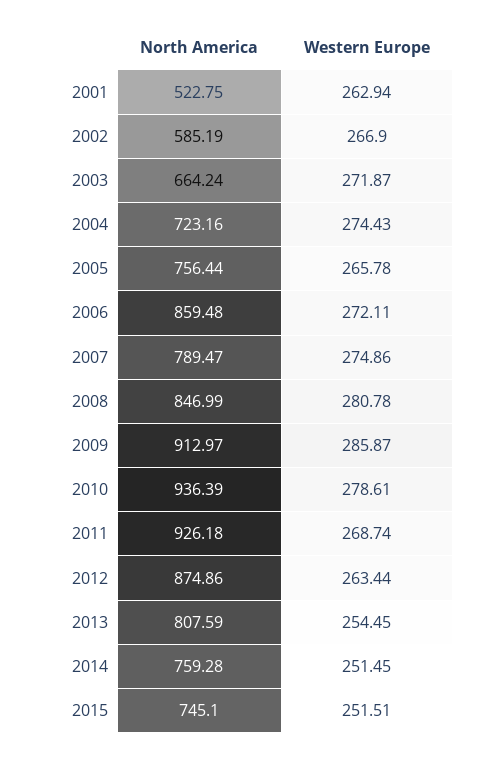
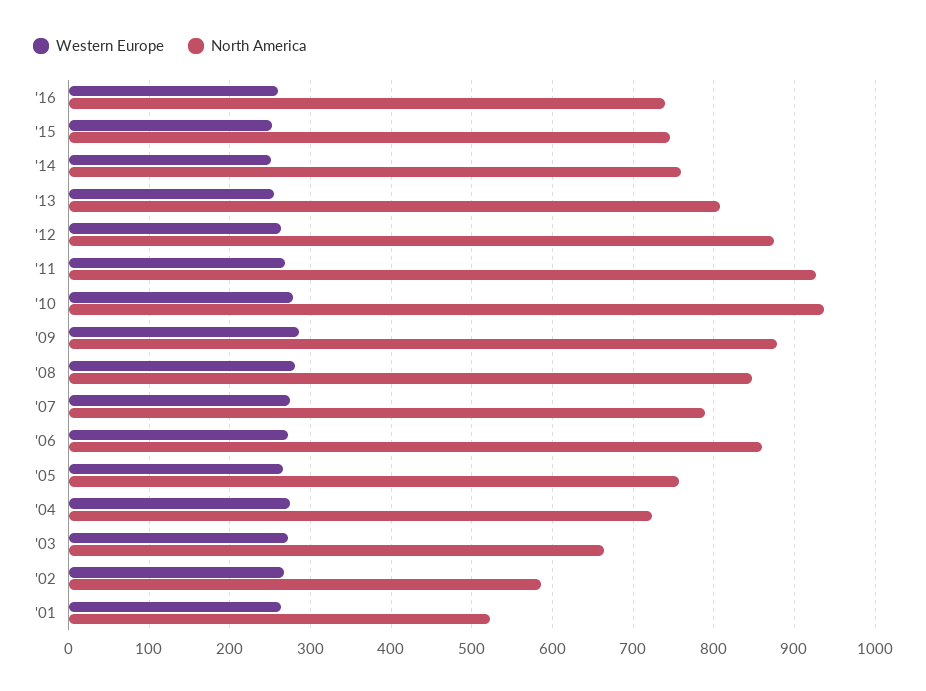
North America, 2009: 912.97 -> 880
Western Europe, '16: none -> 260
North America, '16: none -> 740

